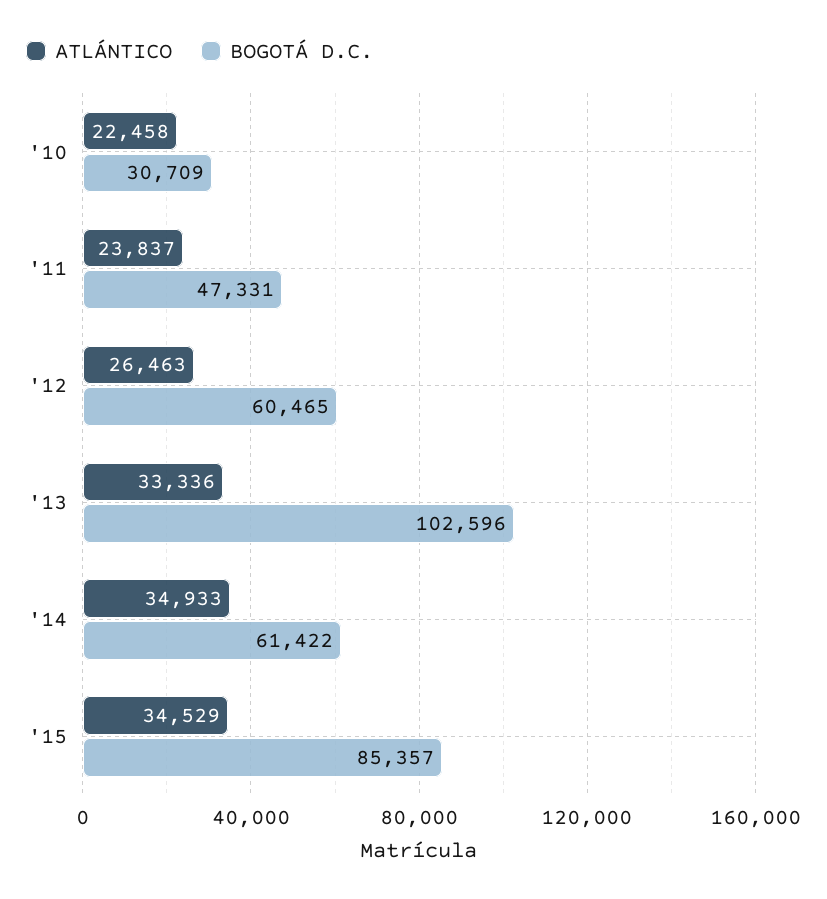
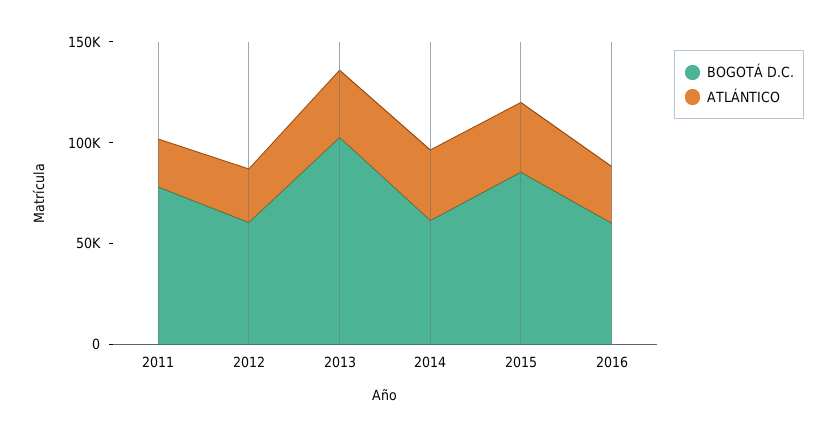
ATLÁNTICO, '10: 22458 -> none
BOGOTÁ D.C., '10: 30709 -> none
BOGOTÁ D.C., '11: 47331 -> 80000
BOGOTÁ D.C., 2016: none -> 60000
ATLÁNTICO, 2016: none -> 30000

